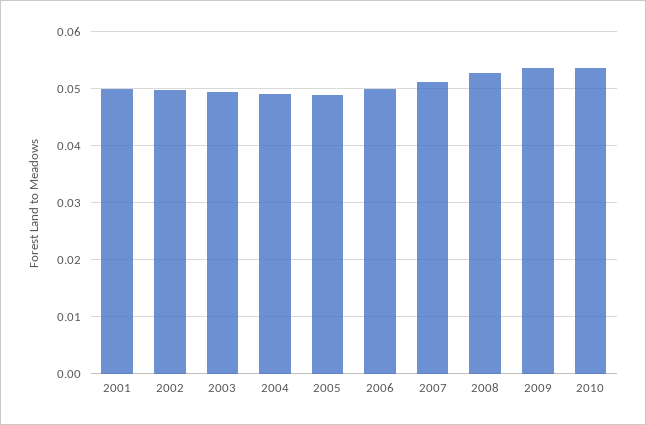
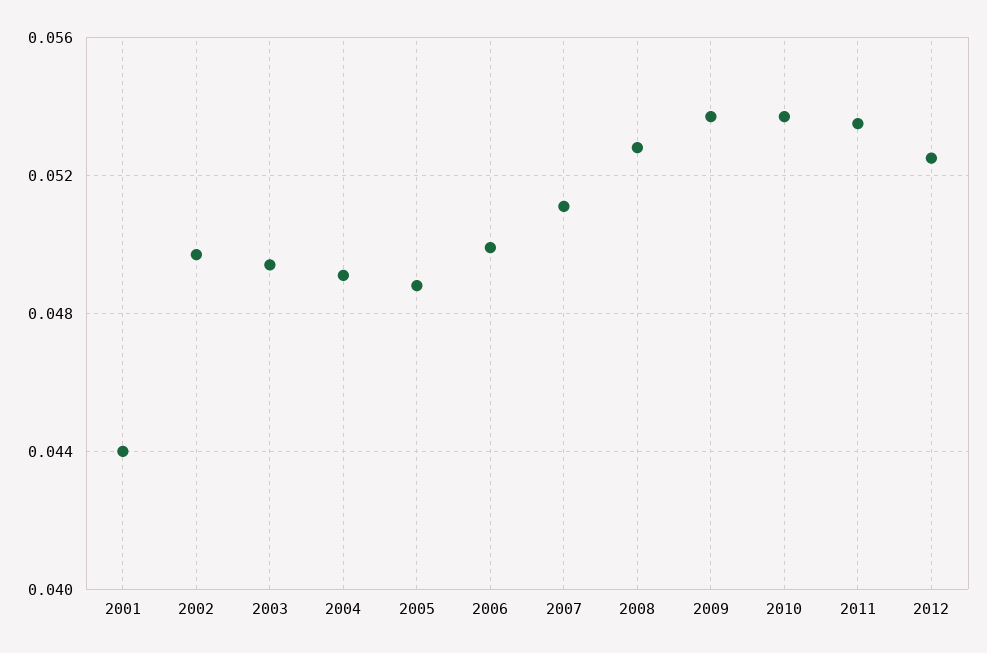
2001: 0.05 -> 0.044
2011: none -> 0.0535
2012: none -> 0.0525

